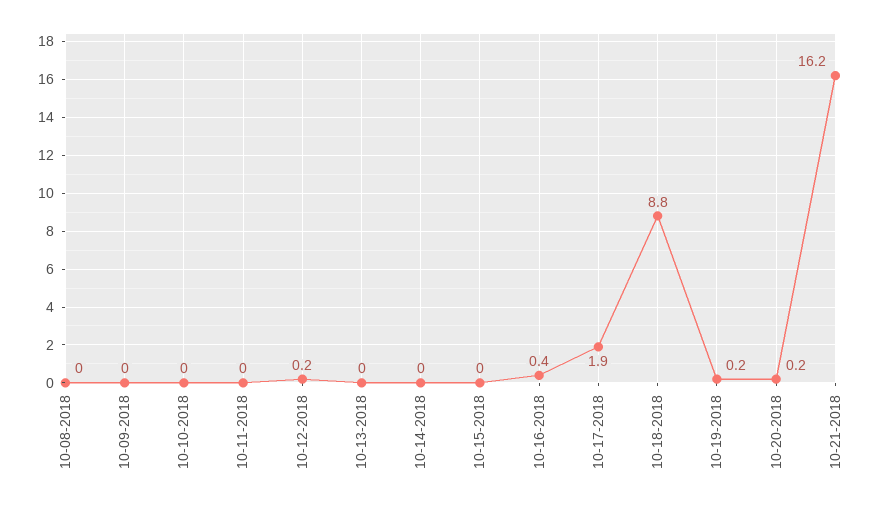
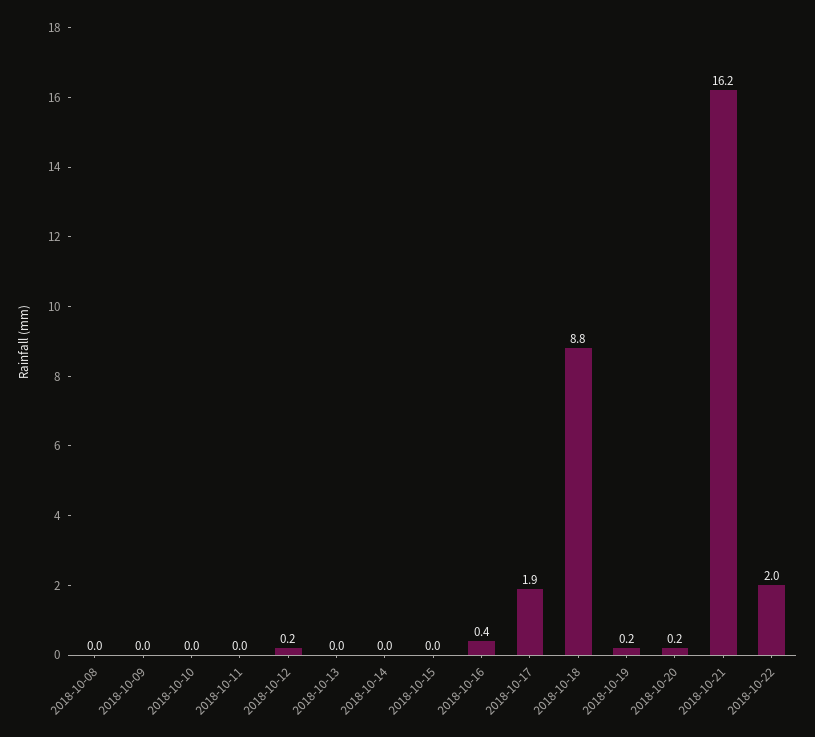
2018-10-22: none -> 2

